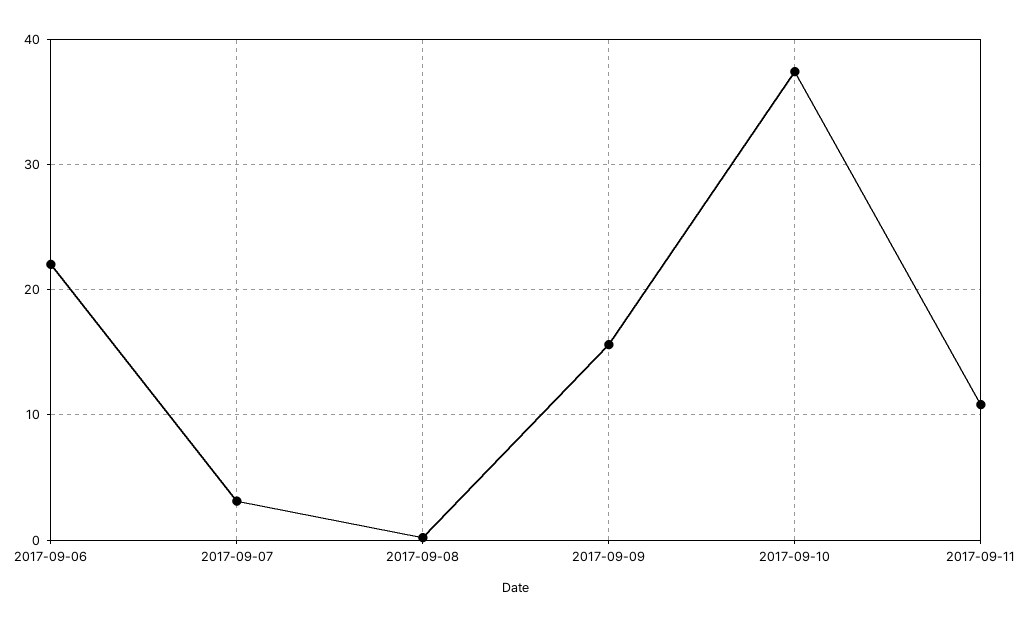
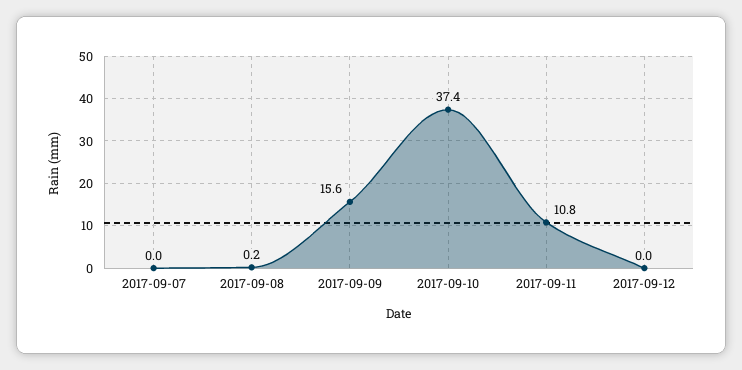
2017-09-06: 22 -> none
2017-09-07: 3 -> 0
2017-09-12: none -> 0

